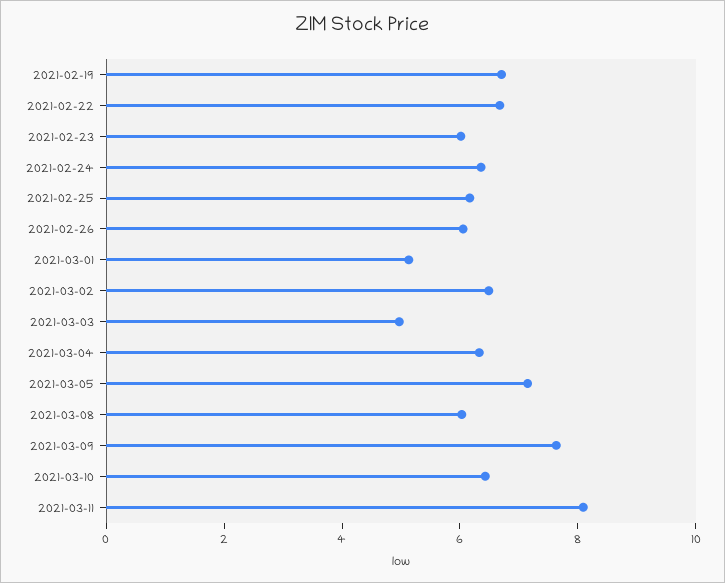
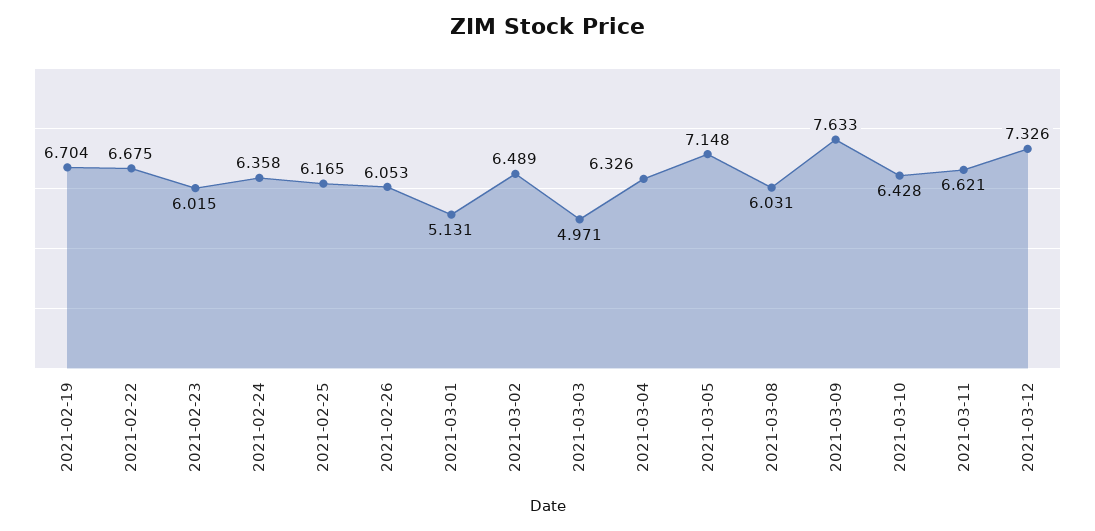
2021-03-11: 8 -> 6.621
2021-03-12: none -> 7.326

